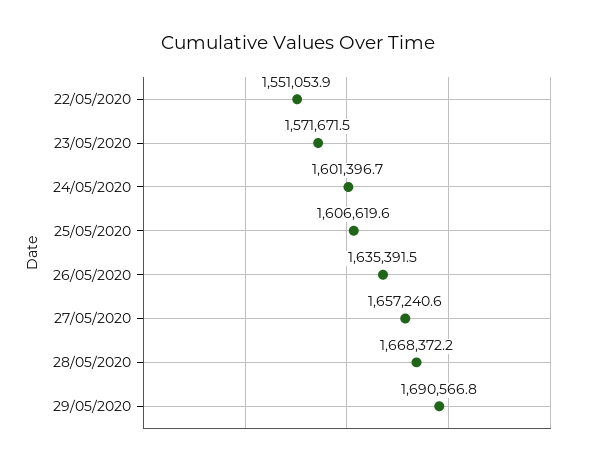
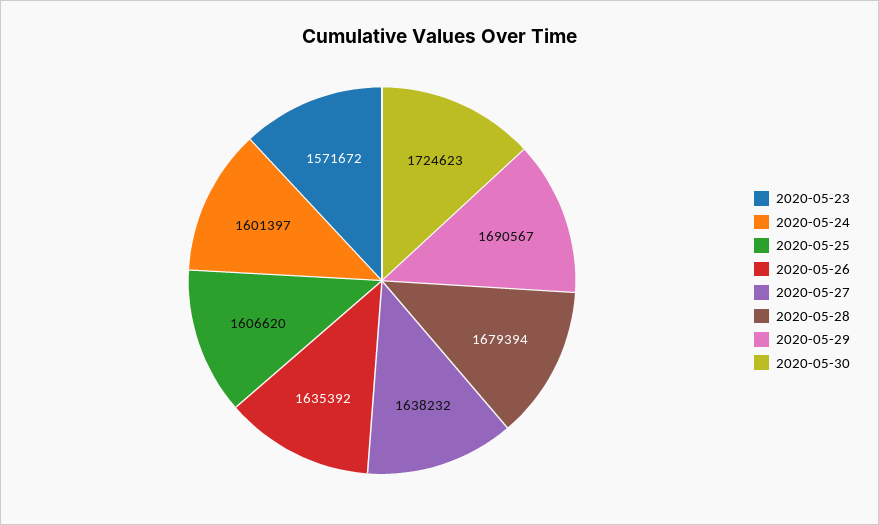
22/05/2020: 1551053.9 -> none
27/05/2020: 1657240.6 -> 1638232
28/05/2020: 1668372.2 -> 1679394
2020-05-30: none -> 1724623

